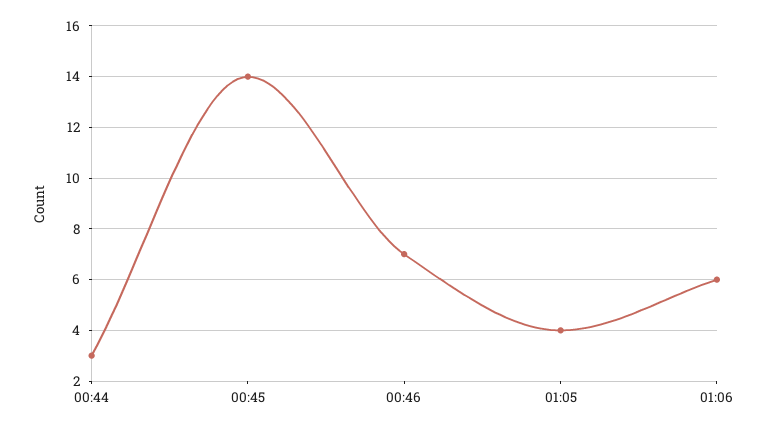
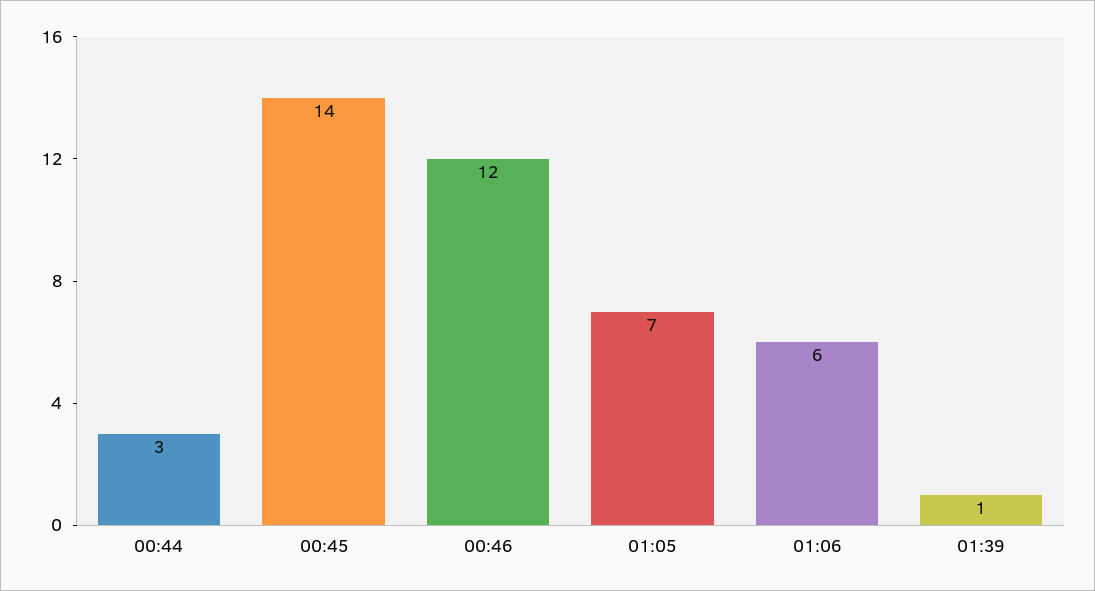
00:46: 7 -> 12
01:05: 4 -> 7
01:39: none -> 1

